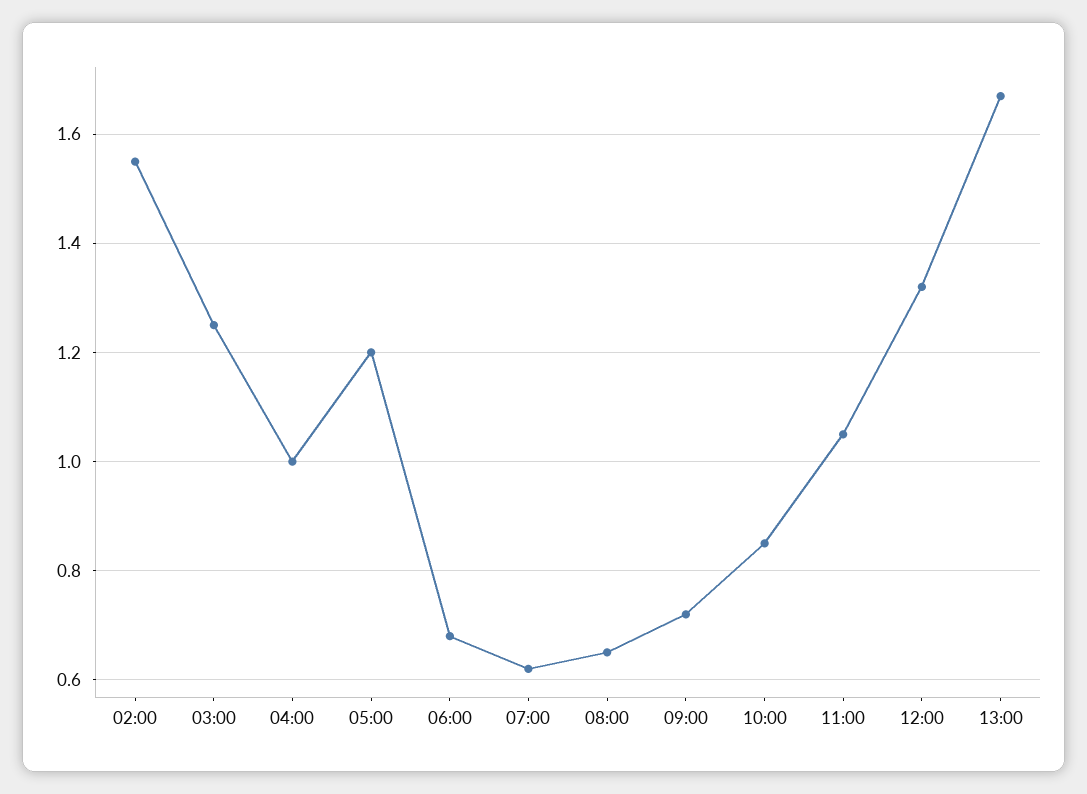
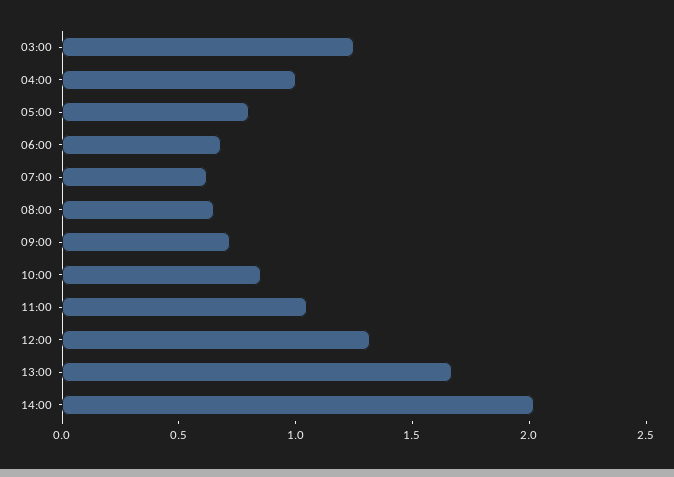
02:00: 1.55 -> none
05:00: 1.2 -> 0.8
14:00: none -> 2

